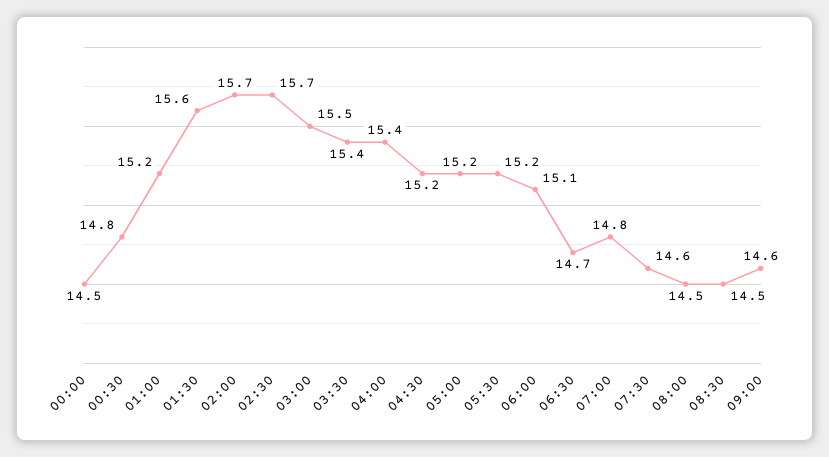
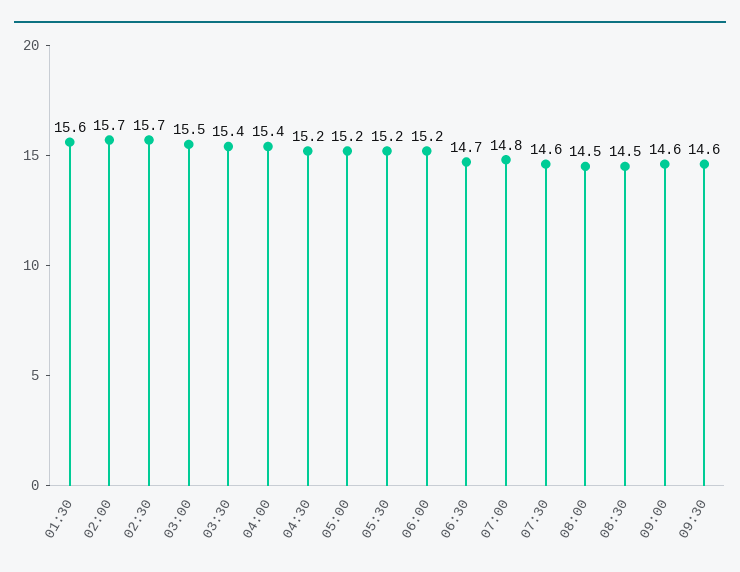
00:00: 14.5 -> none
00:30: 14.8 -> none
01:00: 15.2 -> none
06:00: 15.1 -> 15.2
09:30: none -> 14.6

